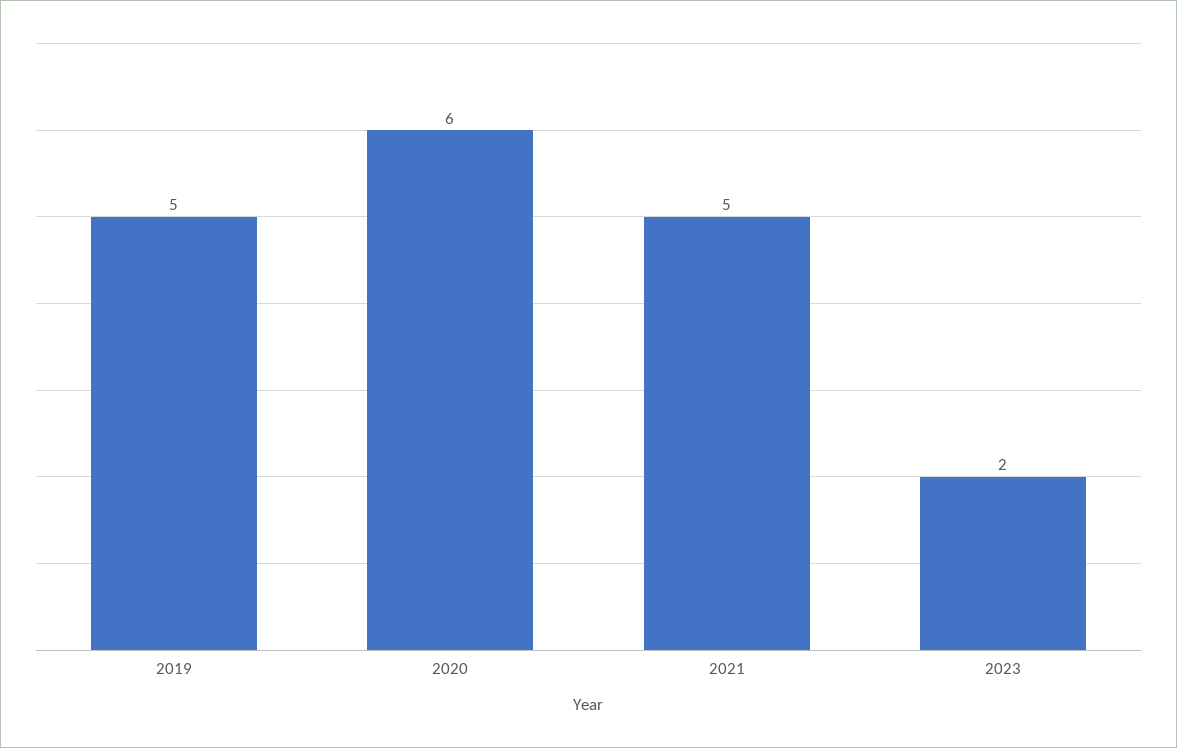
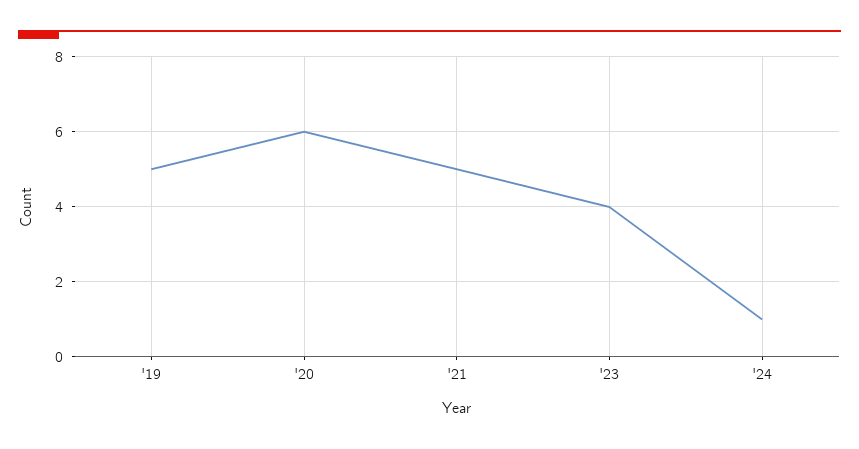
2023: 2 -> 4
'24: none -> 1

